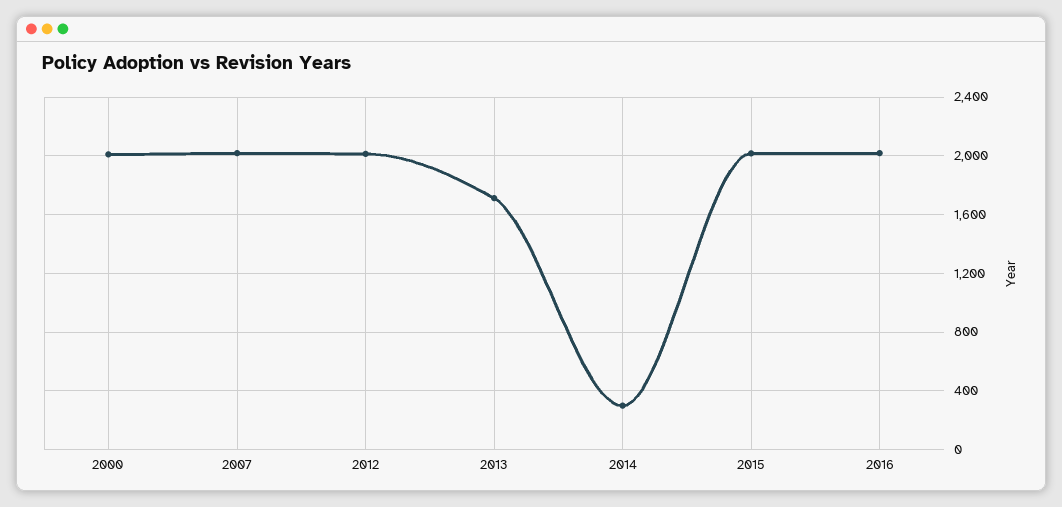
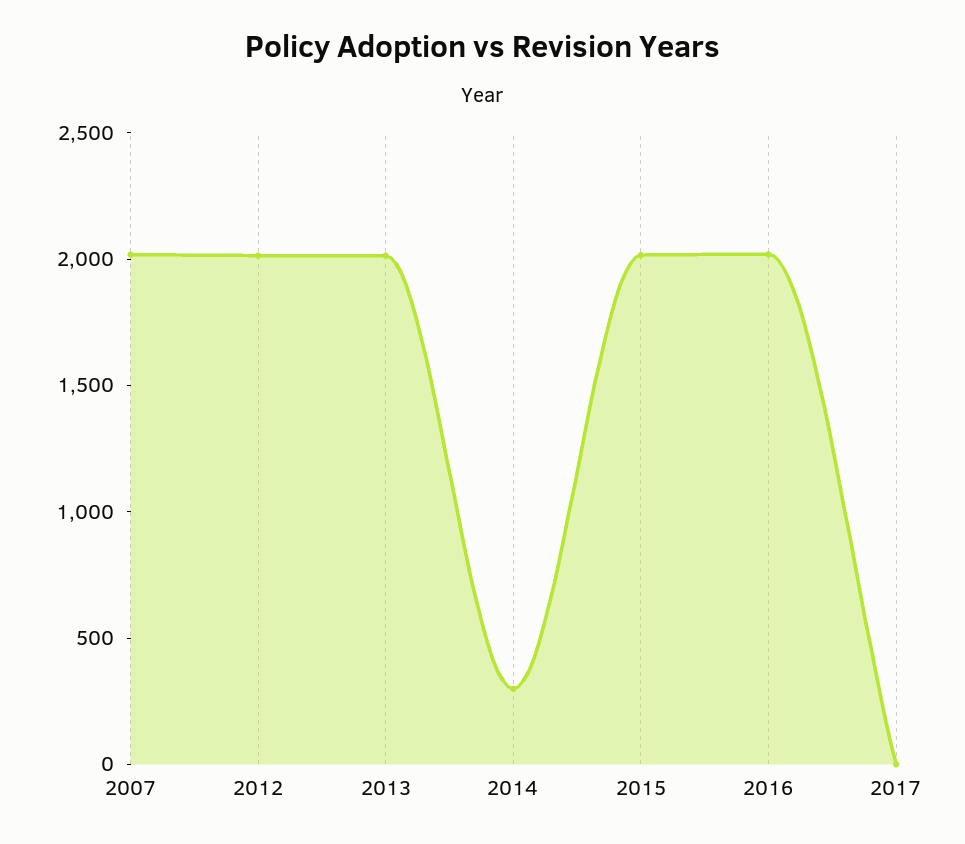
2000: 2000 -> none
2013: 1700 -> 2000
2017: none -> 0

